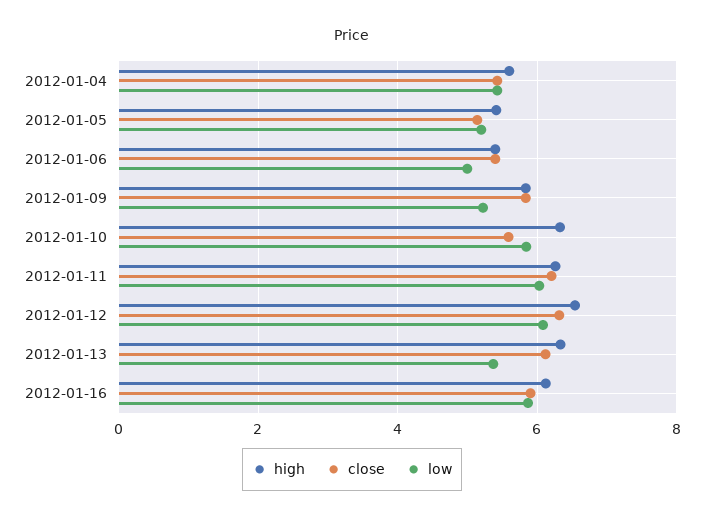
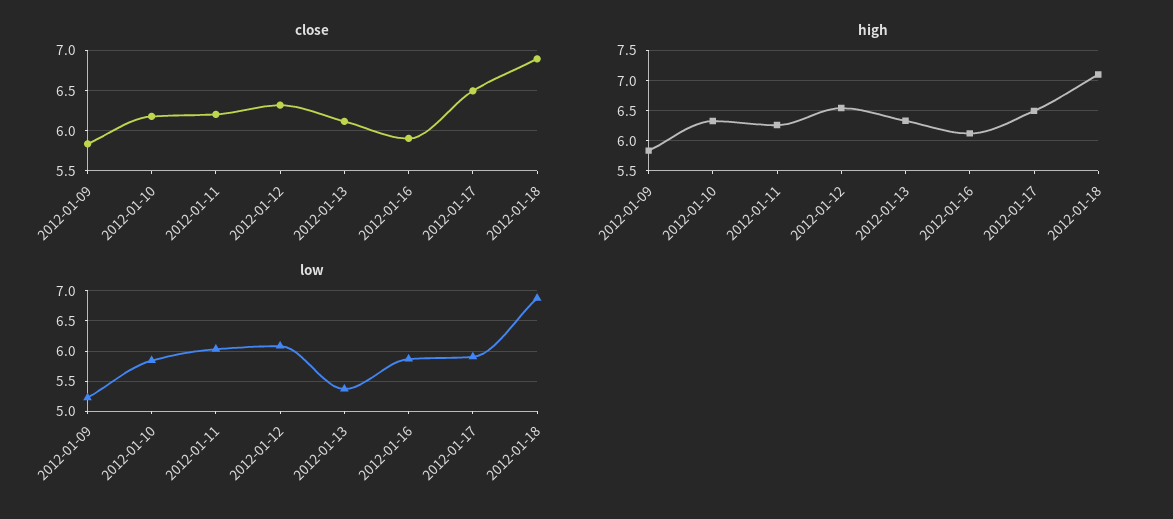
high, 2012-01-04: 5.6 -> none
close, 2012-01-04: 5.4 -> none
low, 2012-01-04: 5.4 -> none
high, 2012-01-05: 5.4 -> none
close, 2012-01-05: 5.2 -> none
low, 2012-01-05: 5.2 -> none
high, 2012-01-06: 5.4 -> none
close, 2012-01-06: 5.4 -> none
low, 2012-01-06: 5 -> none
close, 2012-01-10: 5.6 -> 6.2
close, 2012-01-17: none -> 6.5
close, 2012-01-18: none -> 6.9
high, 2012-01-17: none -> 6.5
high, 2012-01-18: none -> 7.1
low, 2012-01-17: none -> 5.9
low, 2012-01-18: none -> 6.9

